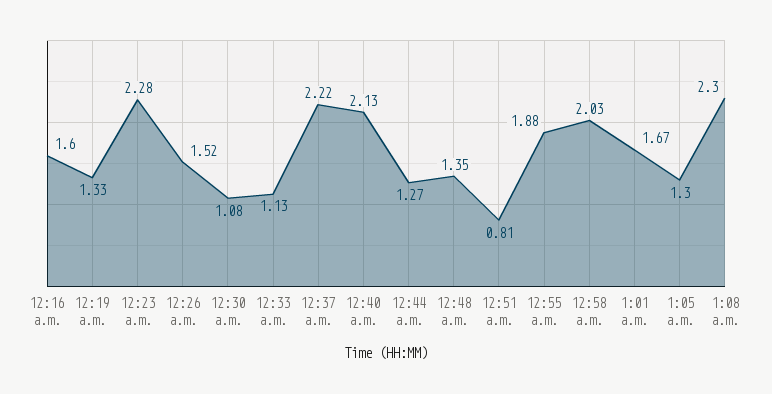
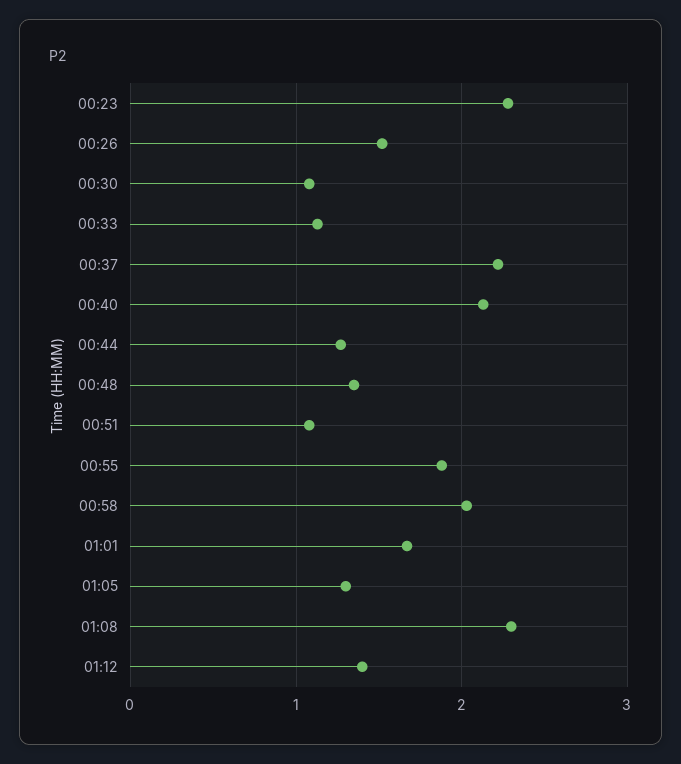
12:16 a.m.: 1.6 -> none
12:19 a.m.: 1.33 -> none
12:51 a.m.: 0.81 -> 1.1
01:12: none -> 1.4

